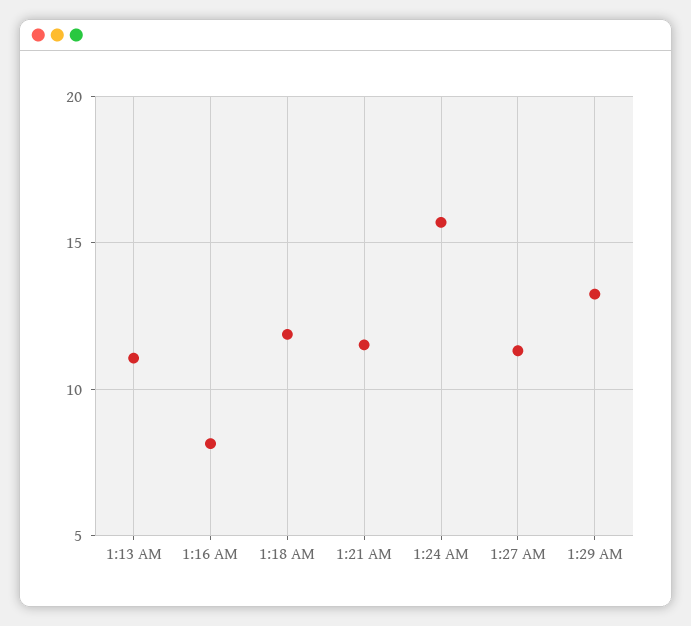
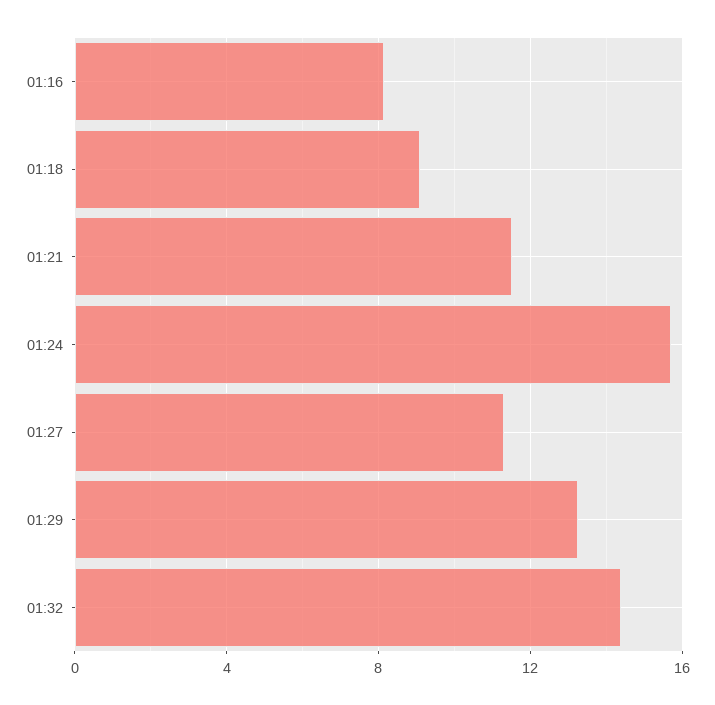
1:13 AM: 11 -> none
1:18 AM: 12 -> 9
01:32: none -> 14.5

